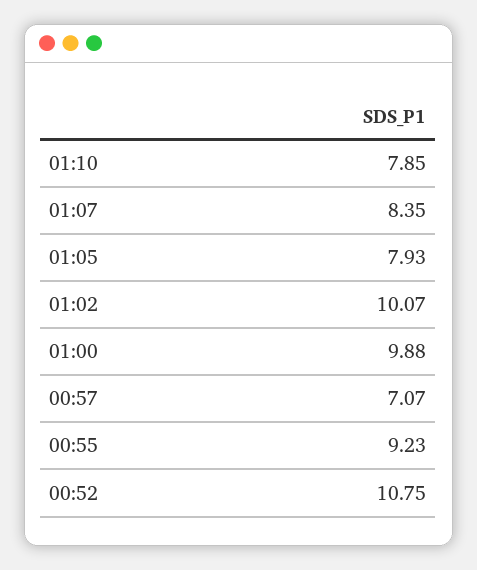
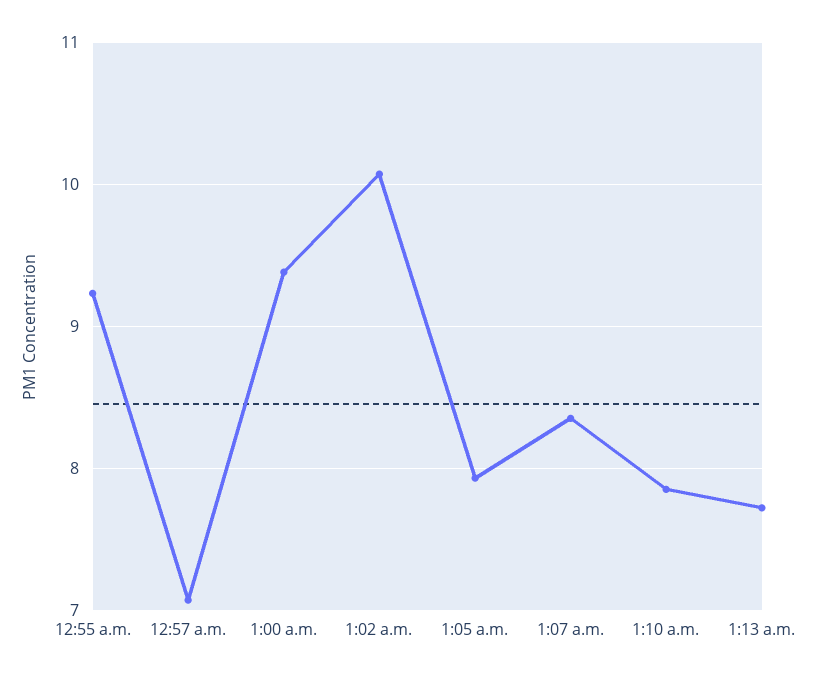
01:00: 9.88 -> 9.4
00:52: 10.75 -> none
1:13 a.m.: none -> 7.7

